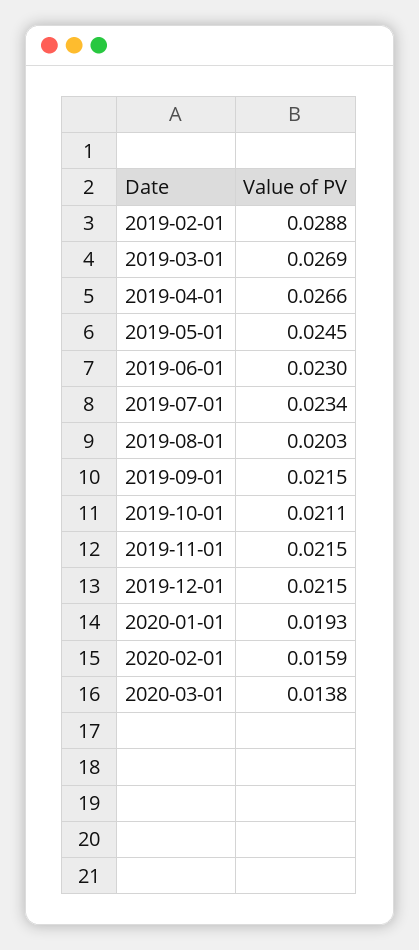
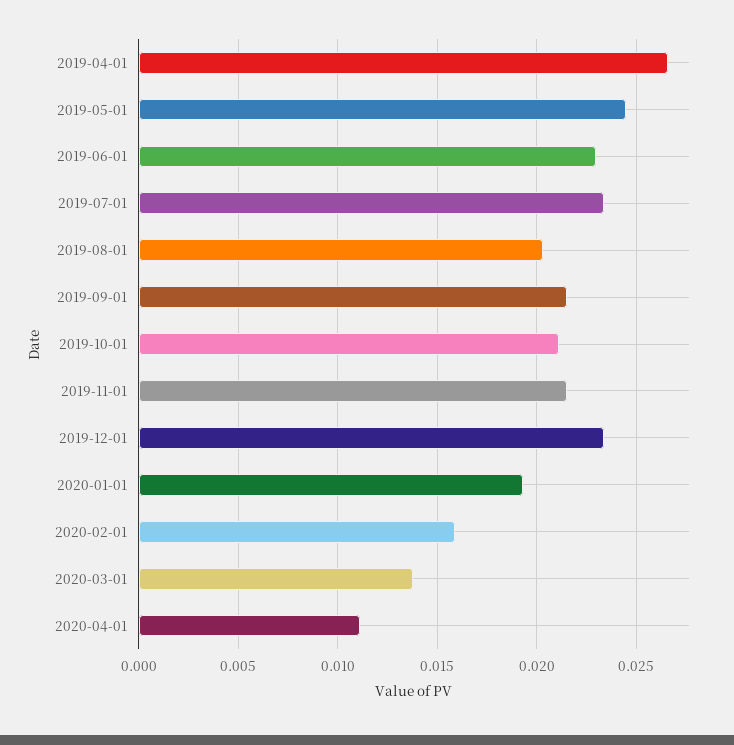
2019-02-01: 0.0288 -> none
2019-03-01: 0.0269 -> none
2019-12-01: 0.0215 -> 0.0235
2020-04-01: none -> 0.011

